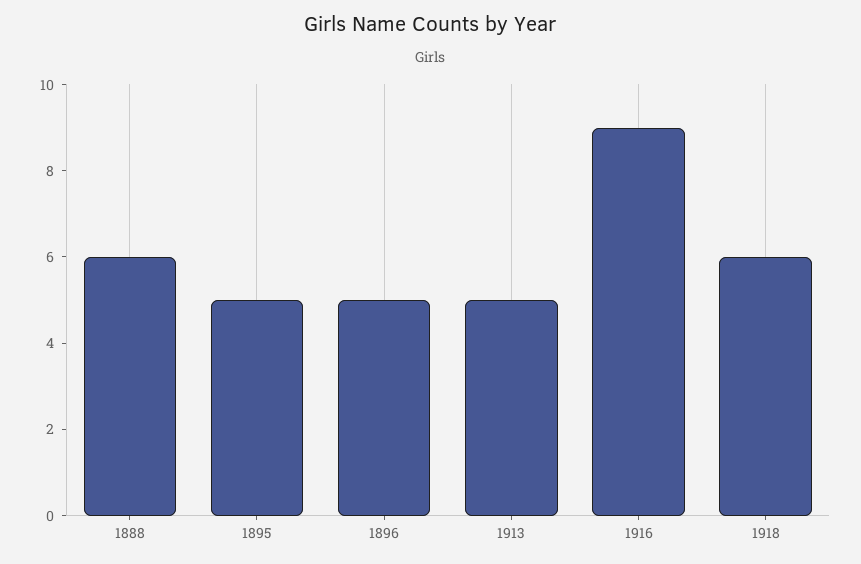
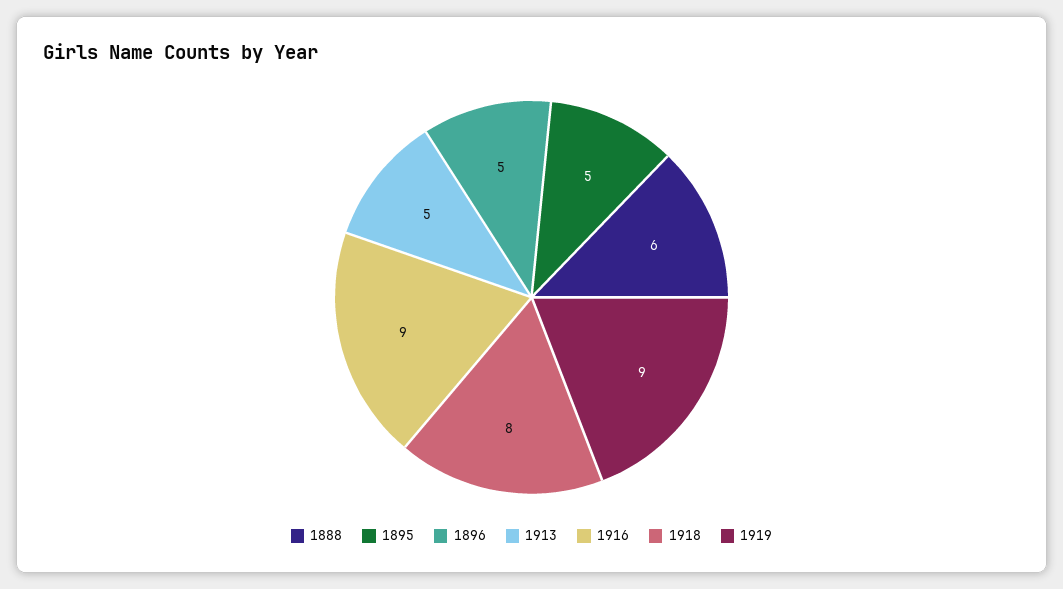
1918: 6 -> 8
1919: none -> 9

